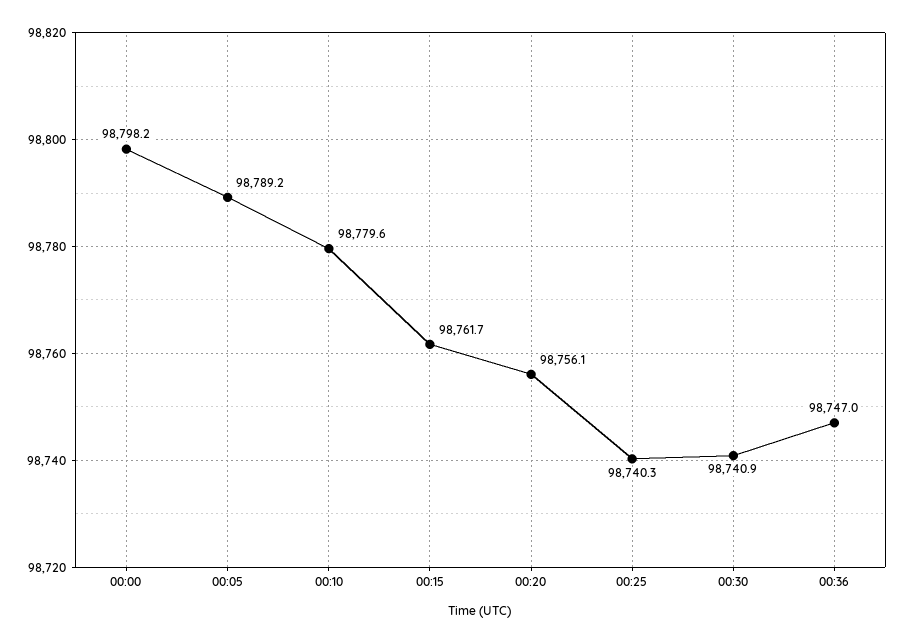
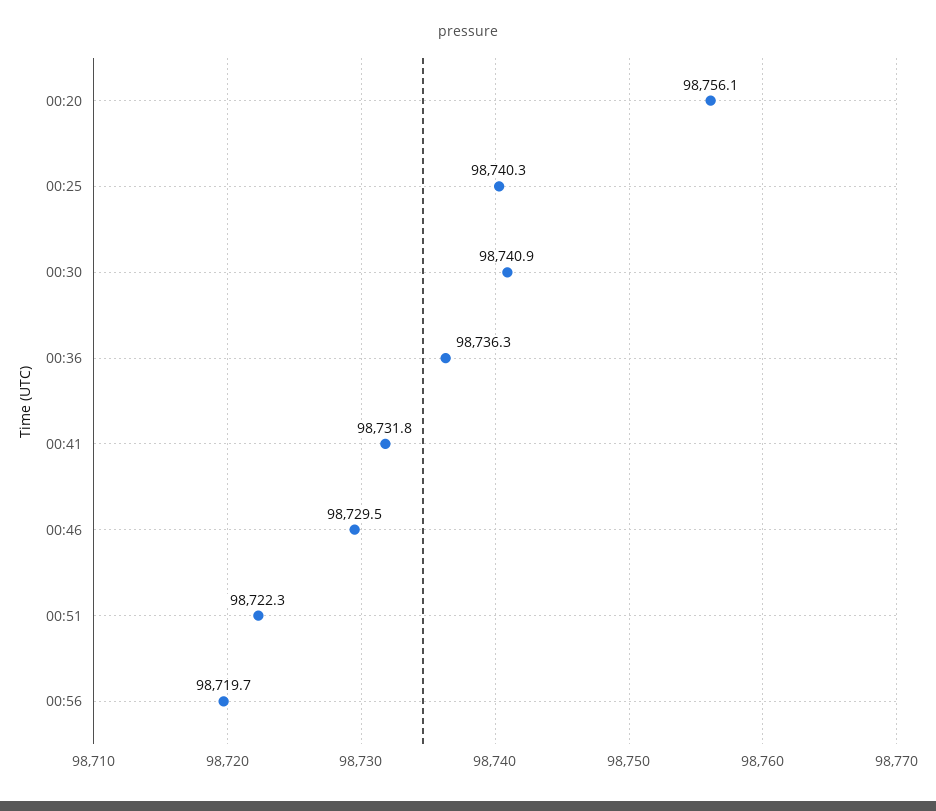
00:00: 98798.2 -> none
00:05: 98789.2 -> none
00:10: 98779.6 -> none
00:15: 98761.7 -> none
00:36: 98747 -> 98736.3
00:41: none -> 98731.8
00:46: none -> 98729.5
00:51: none -> 98722.3
00:56: none -> 98719.7

